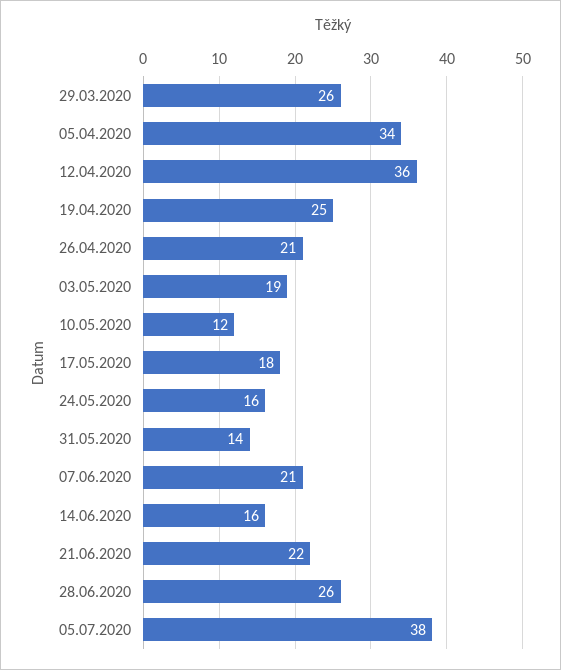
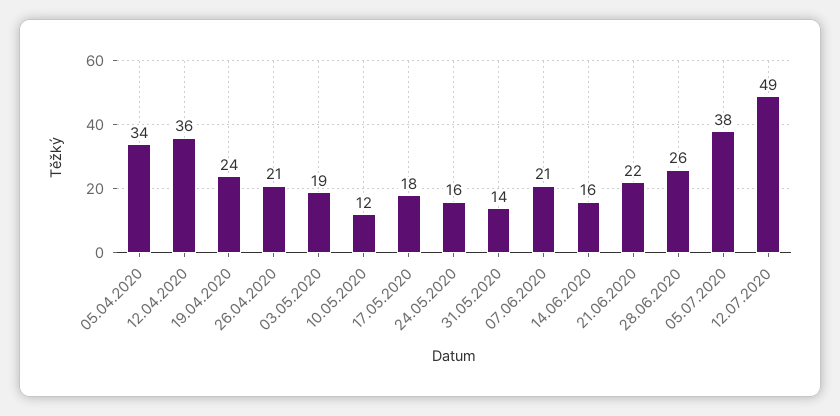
29.03.2020: 26 -> none
19.04.2020: 25 -> 24
12.07.2020: none -> 49

